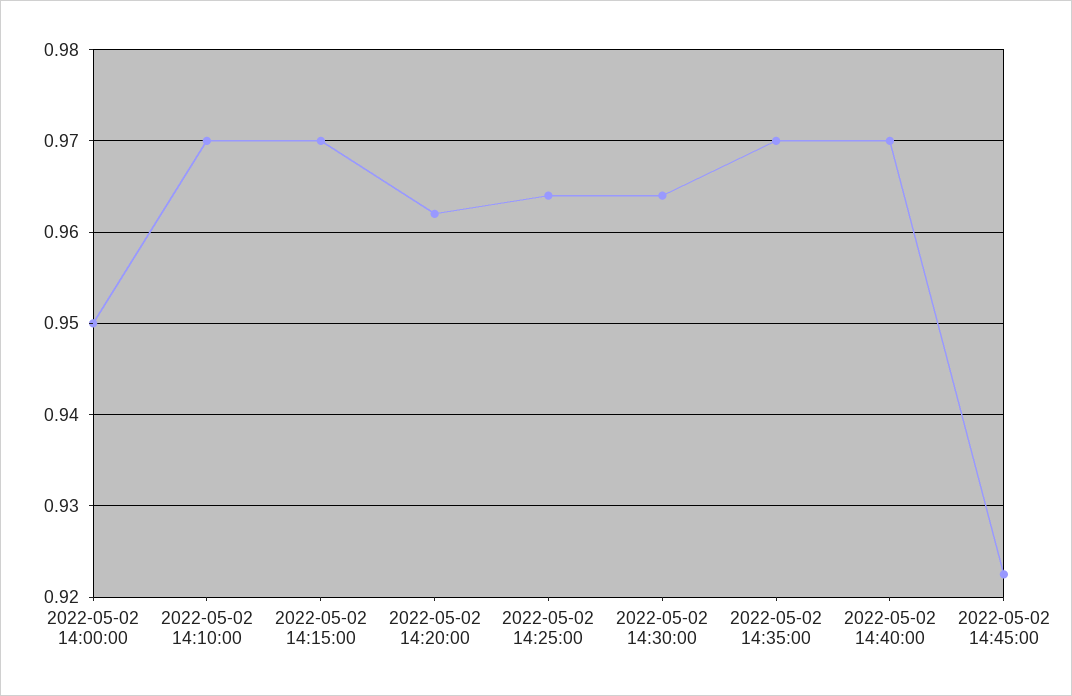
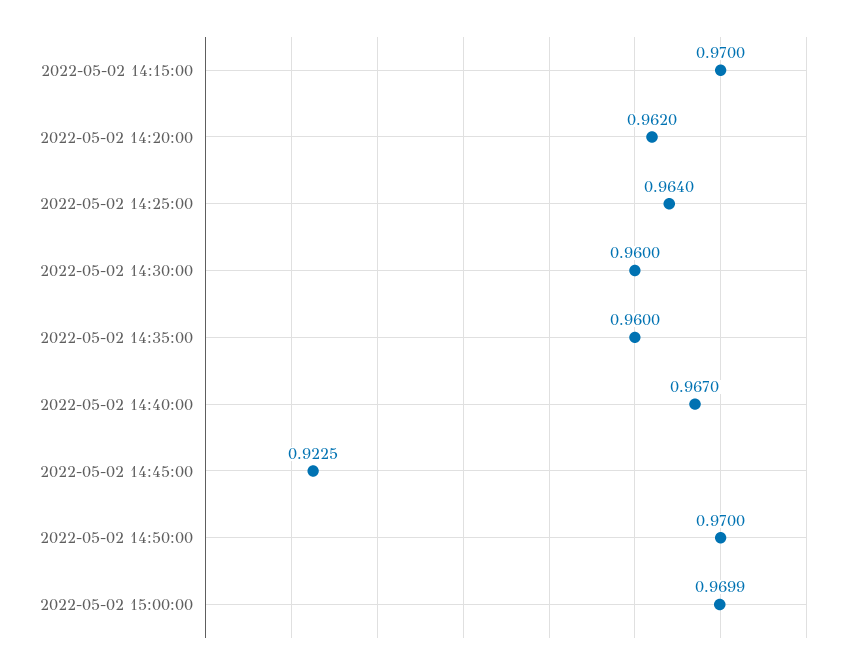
2022-05-02 14:00:00: 0.95 -> none
2022-05-02 14:10:00: 0.97 -> none
2022-05-02 14:30:00: 0.964 -> 0.96
2022-05-02 14:35:00: 0.97 -> 0.96
2022-05-02 14:40:00: 0.97 -> 0.967
2022-05-02 14:50:00: none -> 0.97
2022-05-02 15:00:00: none -> 0.9699

